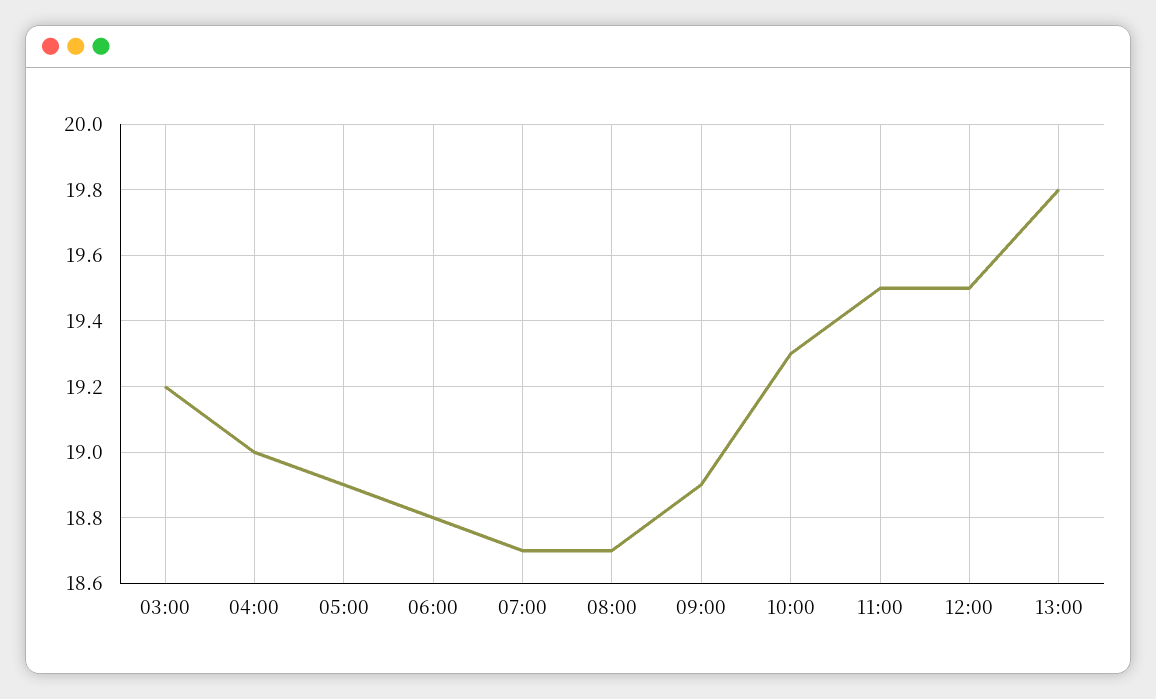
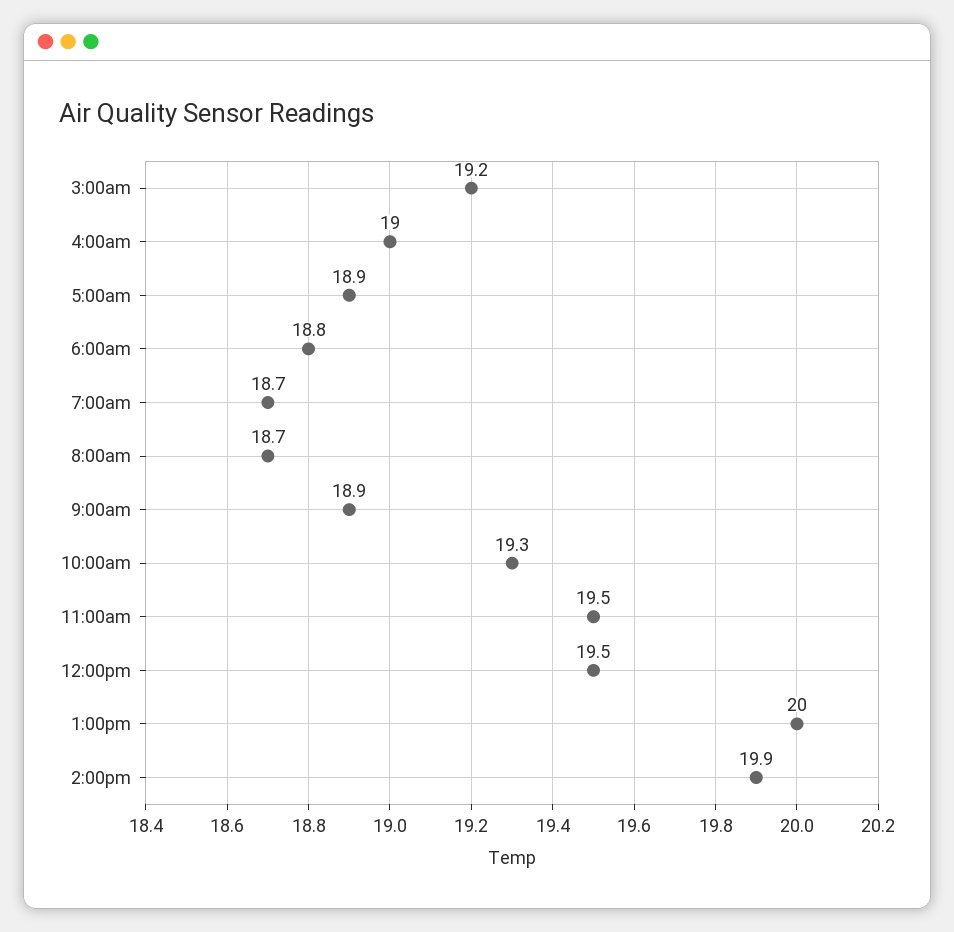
13:00: 19.8 -> 20
2:00pm: none -> 19.9

